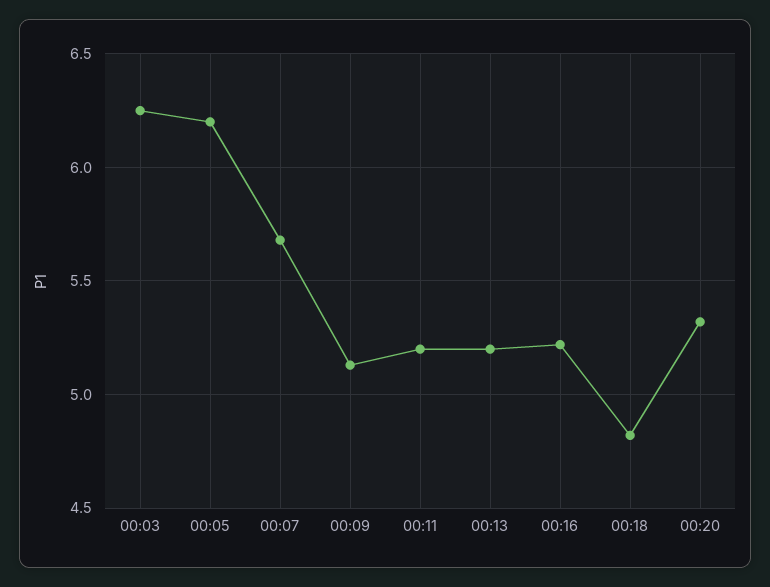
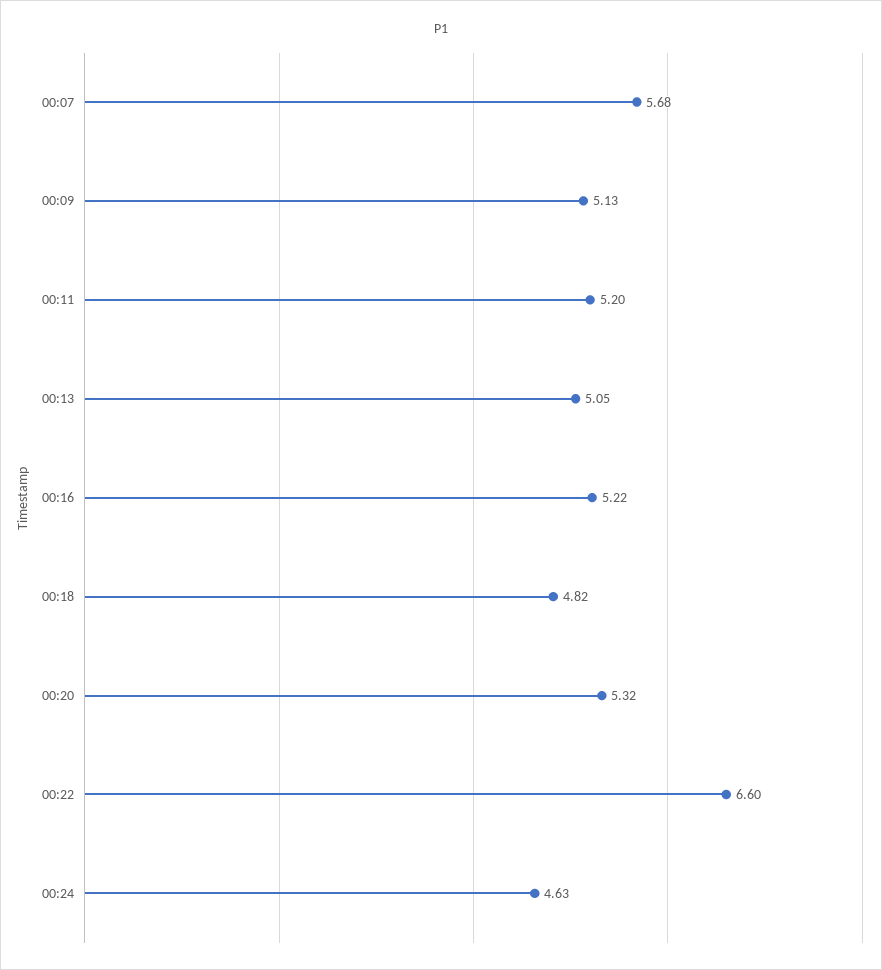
00:03: 6.25 -> none
00:05: 6.2 -> none
00:13: 5.2 -> 5.05
00:22: none -> 6.6
00:24: none -> 4.63

